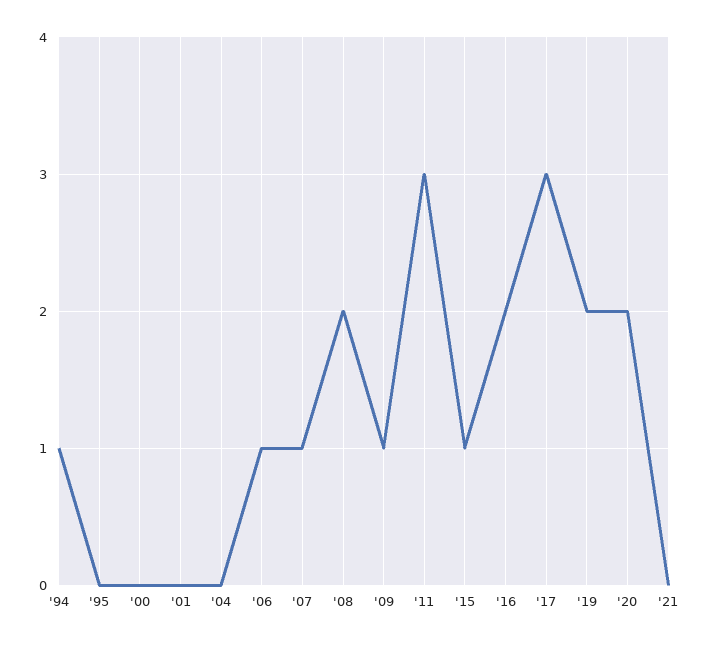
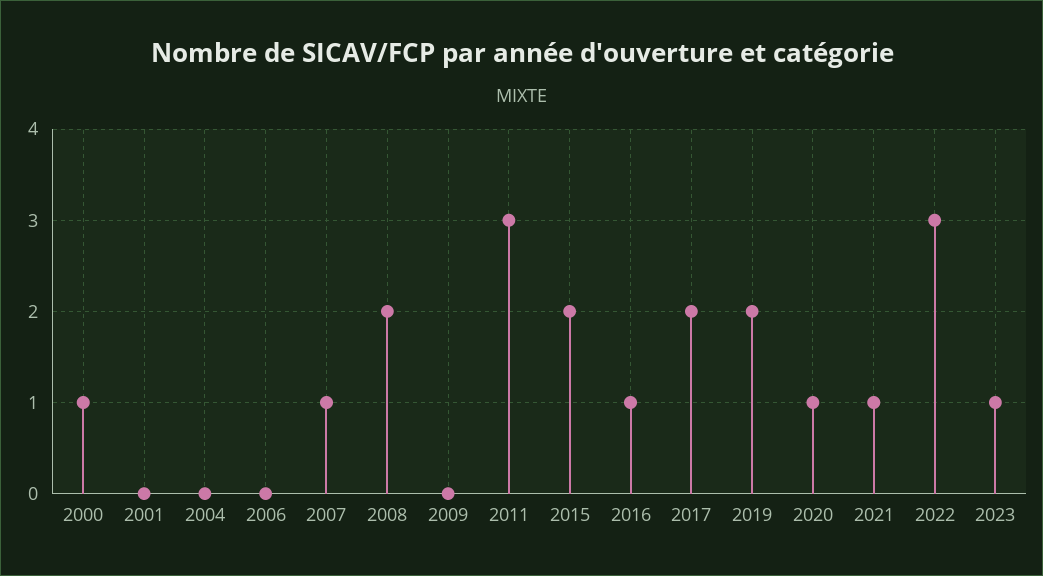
'94: 1 -> none
'95: 0 -> none
'00: 0 -> 1
'06: 1 -> 0
'09: 1 -> 0
'15: 1 -> 2
'16: 2 -> 1
'17: 3 -> 2
'20: 2 -> 1
'21: 0 -> 1
2022: none -> 3
2023: none -> 1

